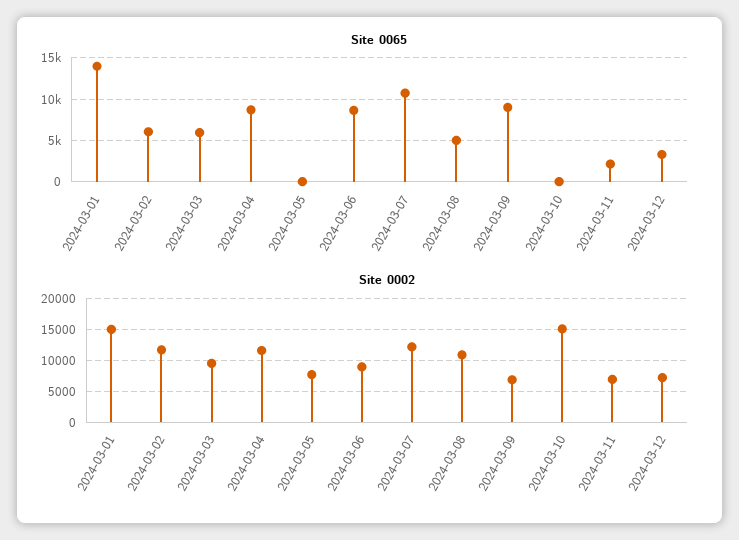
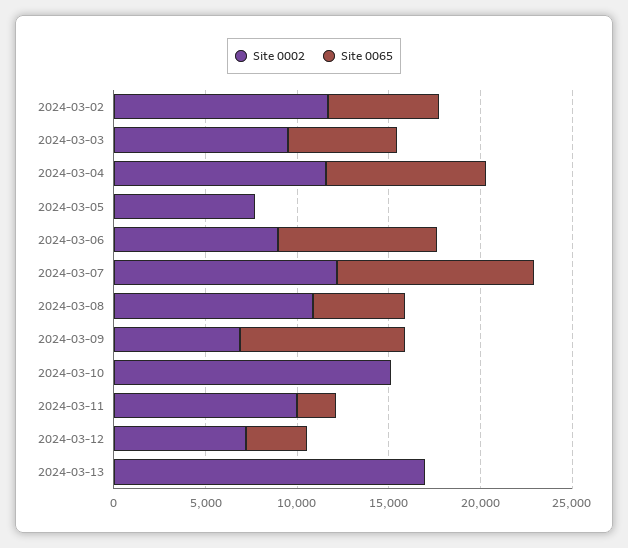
Site 0065, 2024-03-01: 14000 -> none
Site 0002, 2024-03-01: 15000 -> none
Site 0002, 2024-03-11: 7000 -> 10000
Site 0002, 2024-03-13: none -> 17000
Site 0065, 2024-03-13: none -> 0

